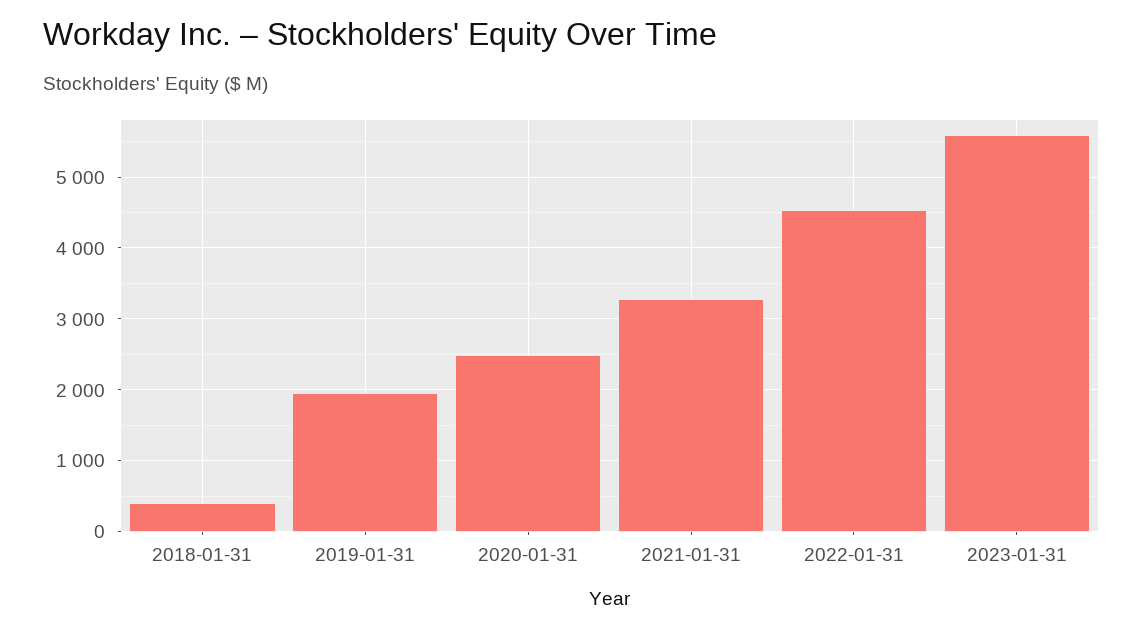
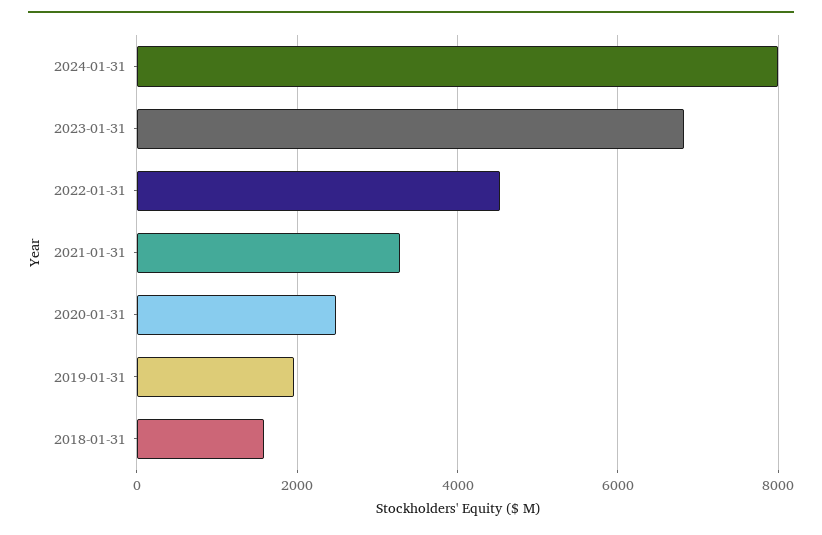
2018-01-31: 400 -> 1600
2023-01-31: 5600 -> 6800
2024-01-31: none -> 8000

